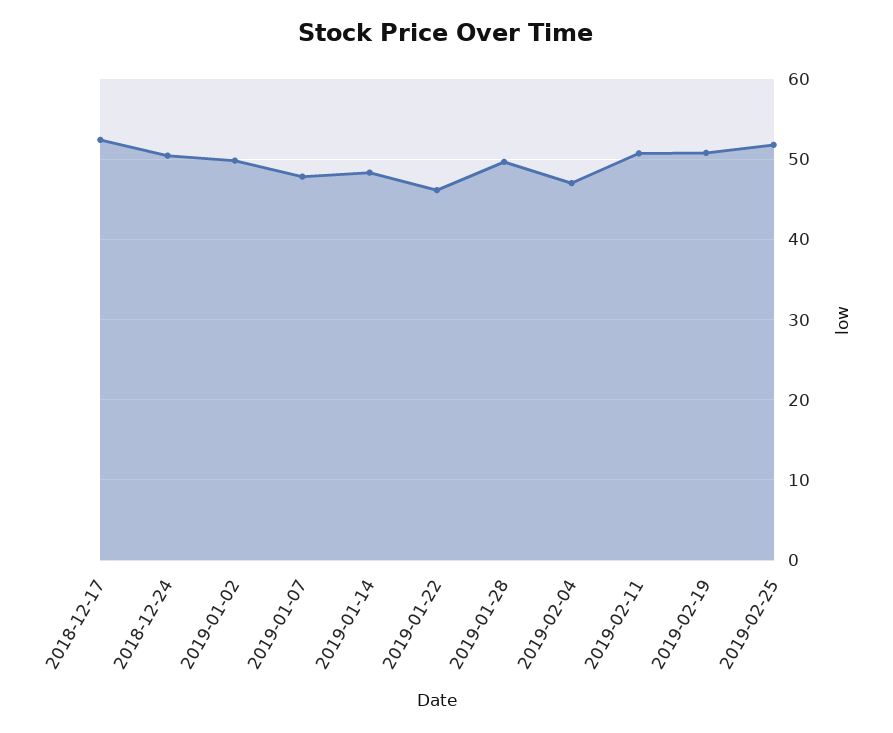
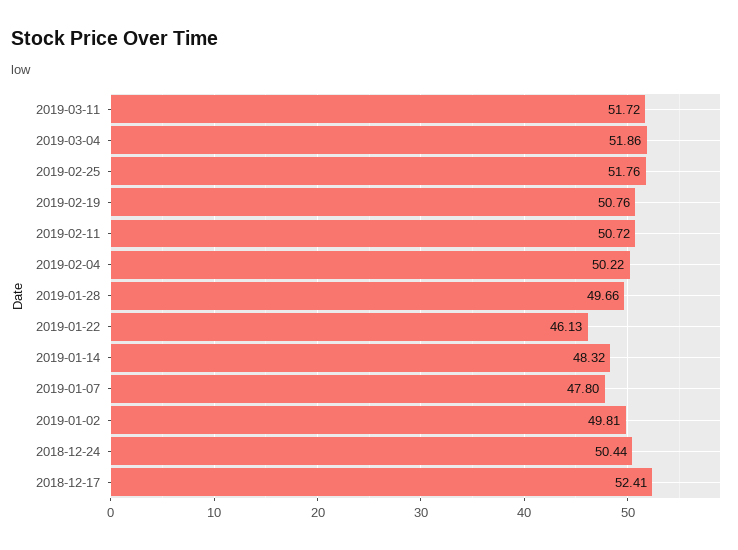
2019-02-04: 47 -> 50.22
2019-03-11: none -> 51.72
2019-03-04: none -> 51.86

